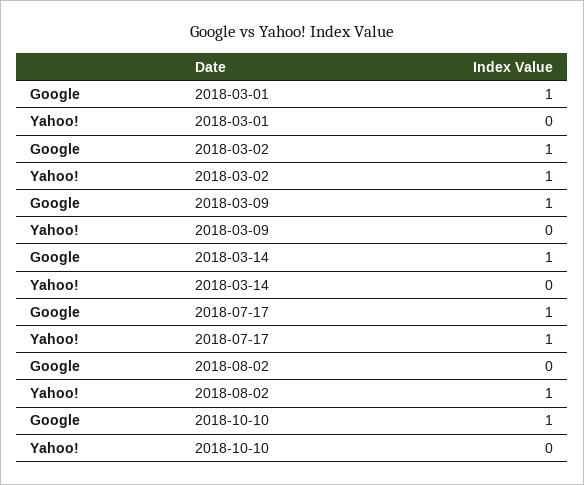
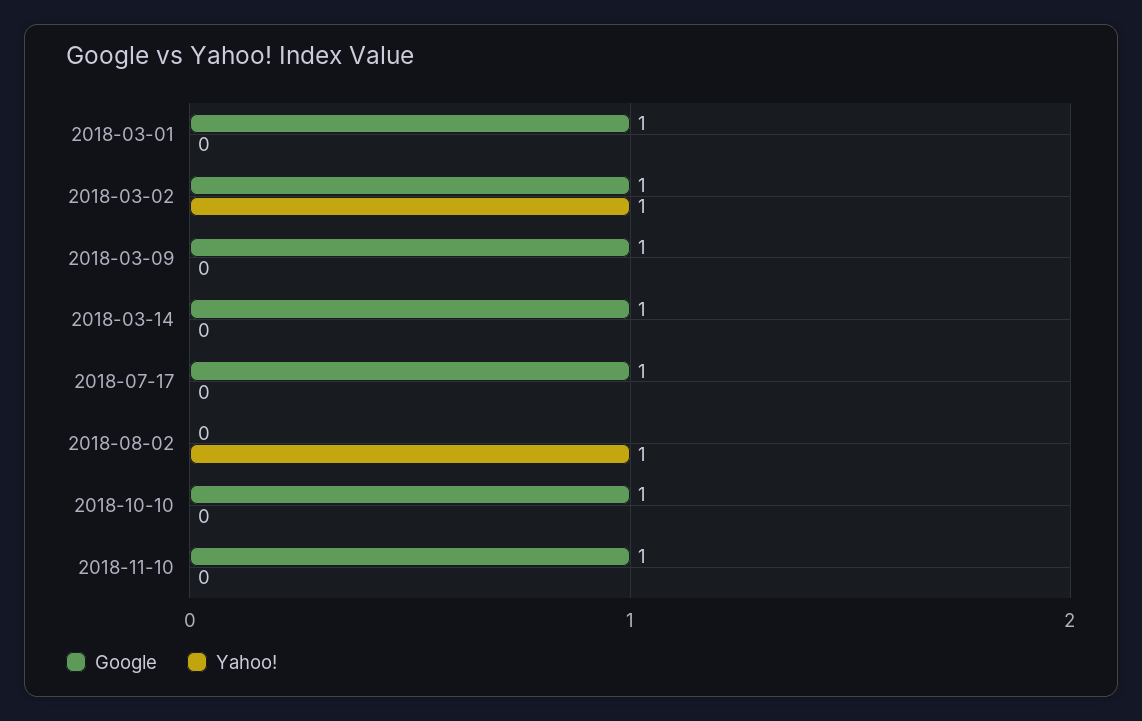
Yahoo!, 2018-07-17: 1 -> 0
Google, 2018-11-10: none -> 1
Yahoo!, 2018-11-10: none -> 0

